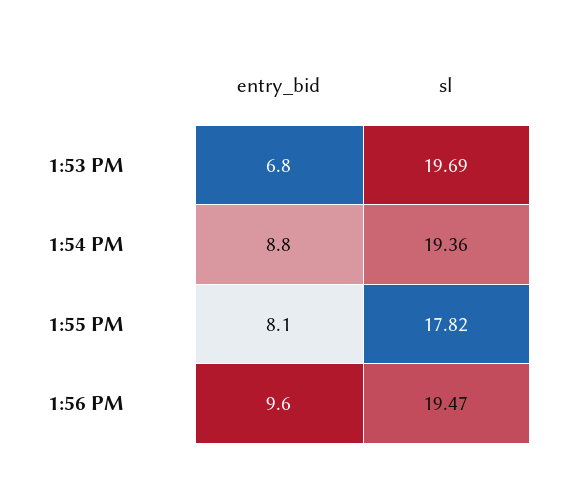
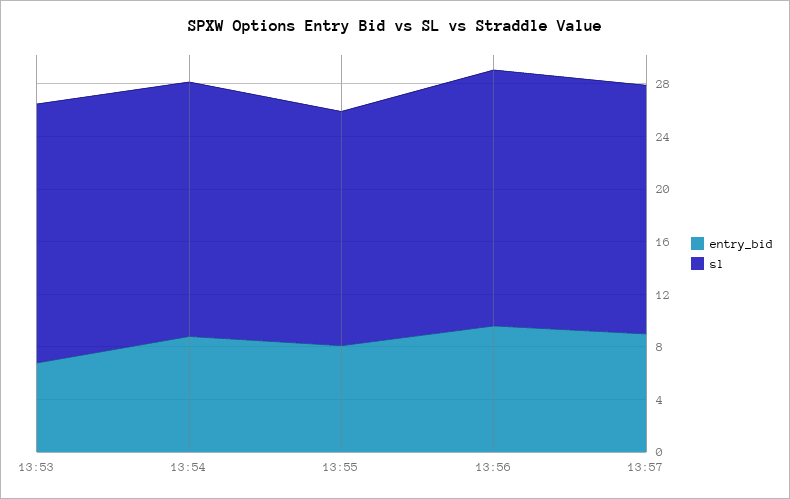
entry_bid, 13:57: none -> 9
sl, 13:57: none -> 19

